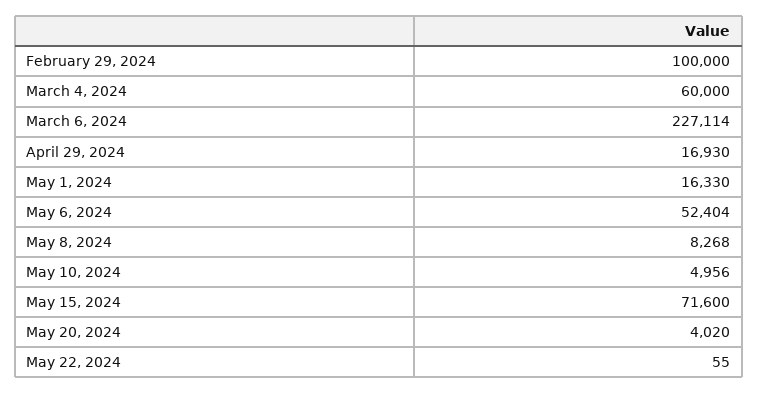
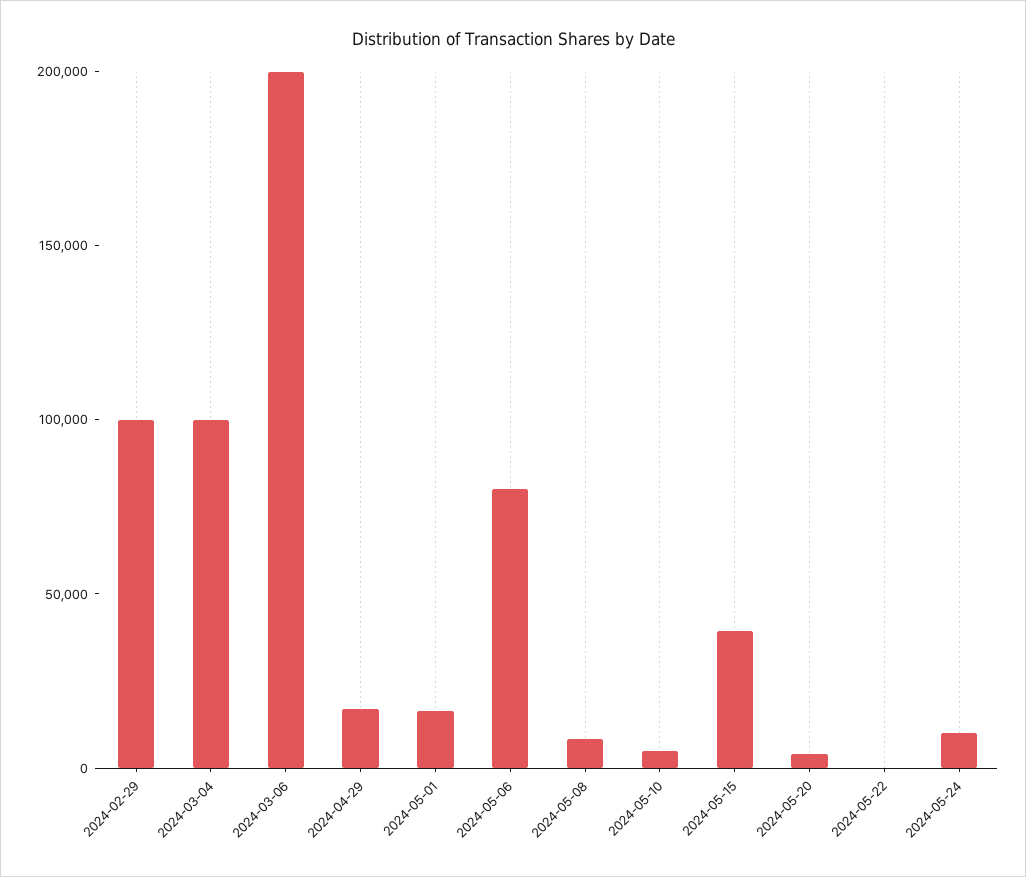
March 4, 2024: 60000 -> 100000
March 6, 2024: 227114 -> 200000
May 6, 2024: 52404 -> 80000
May 15, 2024: 71600 -> 40000
2024-05-24: none -> 10000

